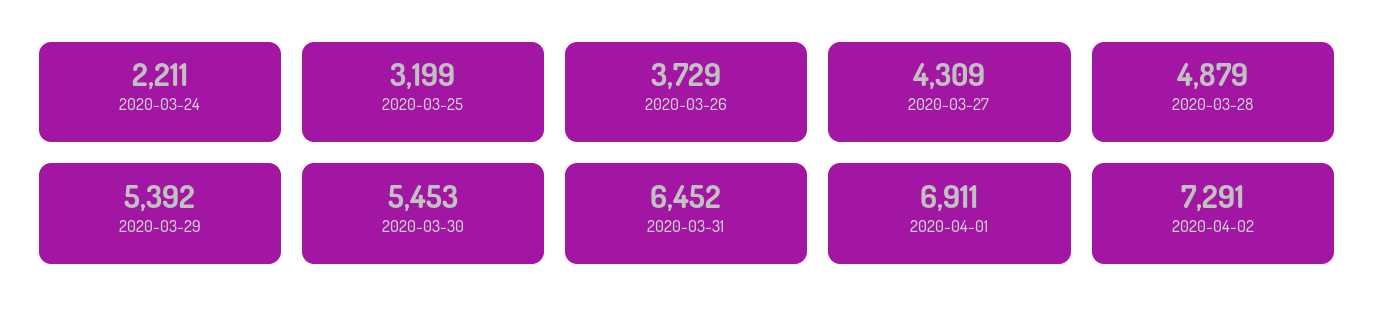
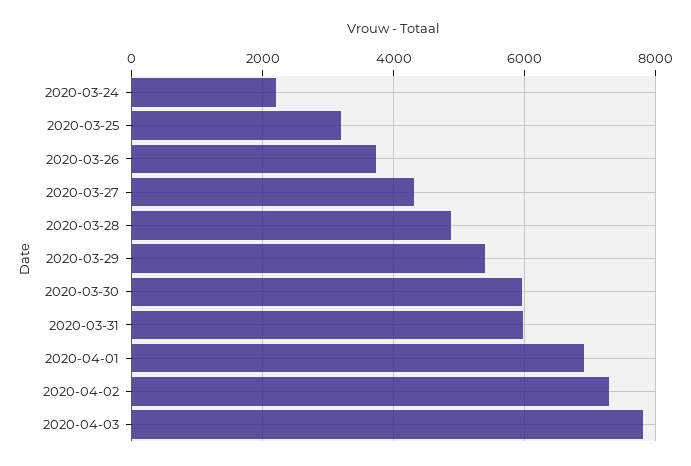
2020-03-30: 5453 -> 6000
2020-03-31: 6452 -> 6000
2020-04-03: none -> 7800

